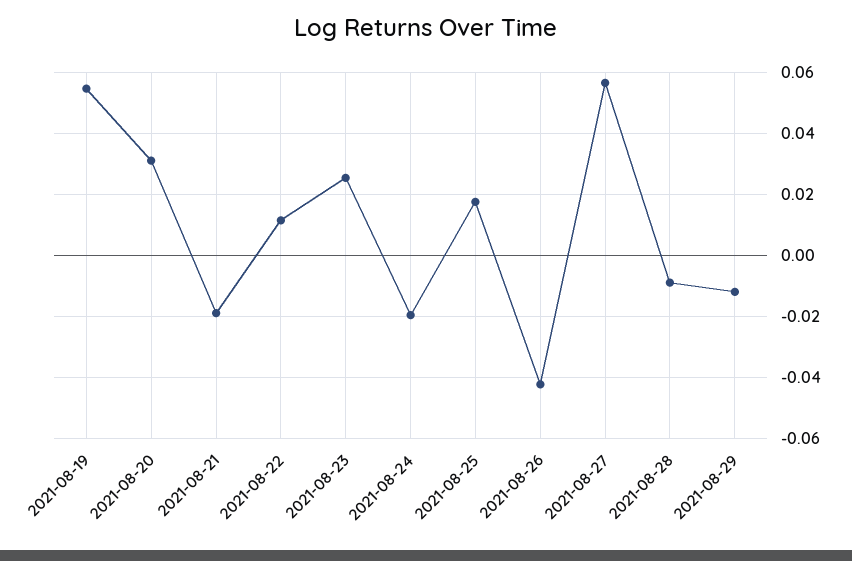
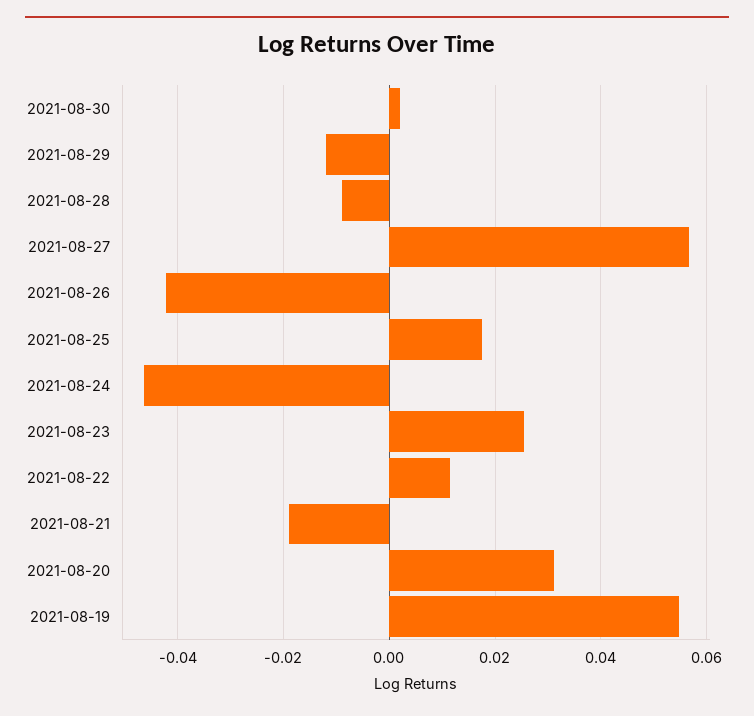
2021-08-24: -0.02 -> -0.046
2021-08-30: none -> 0.002

